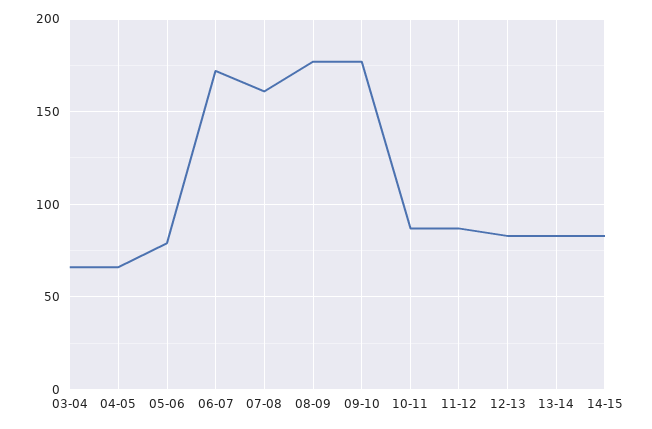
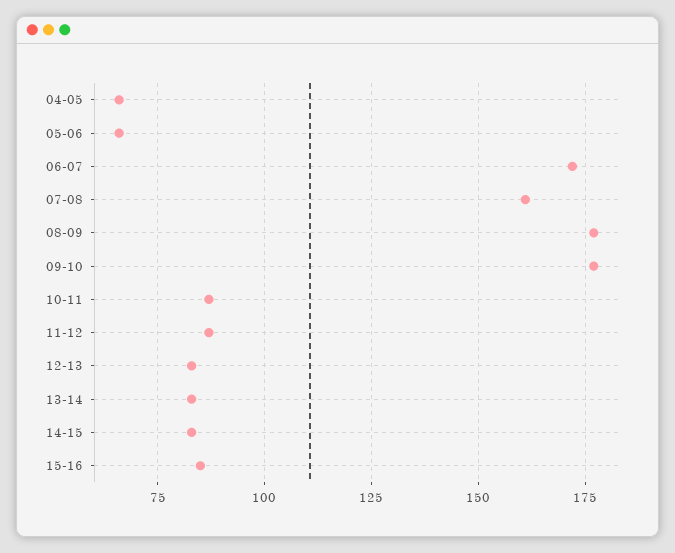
03-04: 65 -> none
05-06: 80 -> 65
15-16: none -> 85

